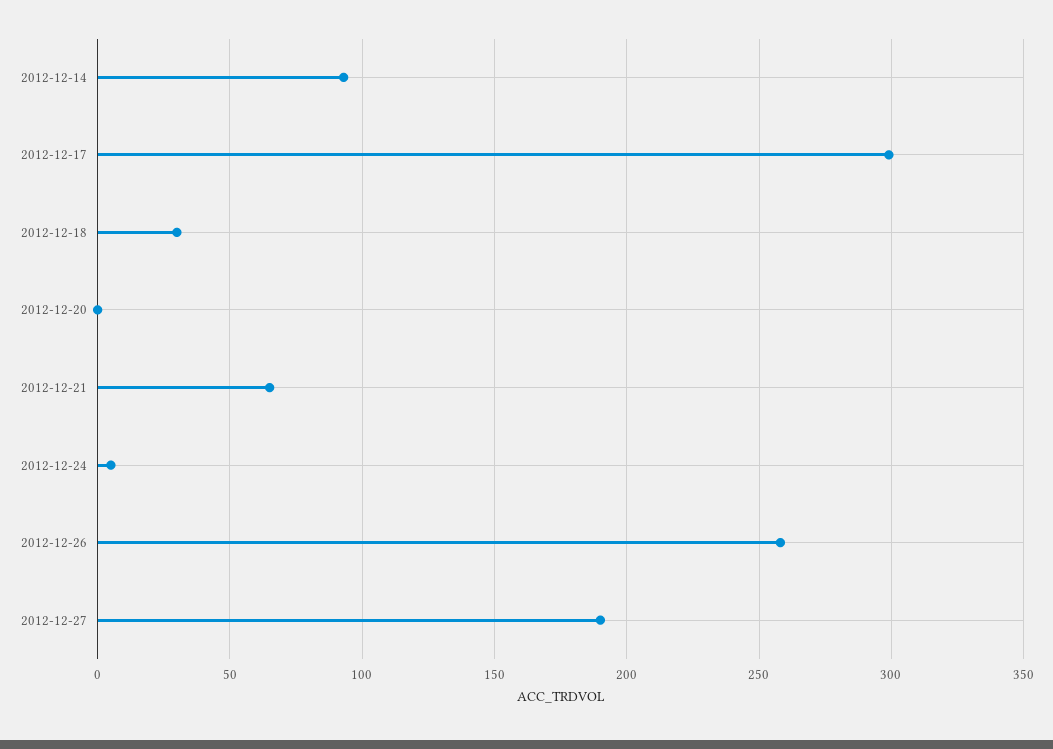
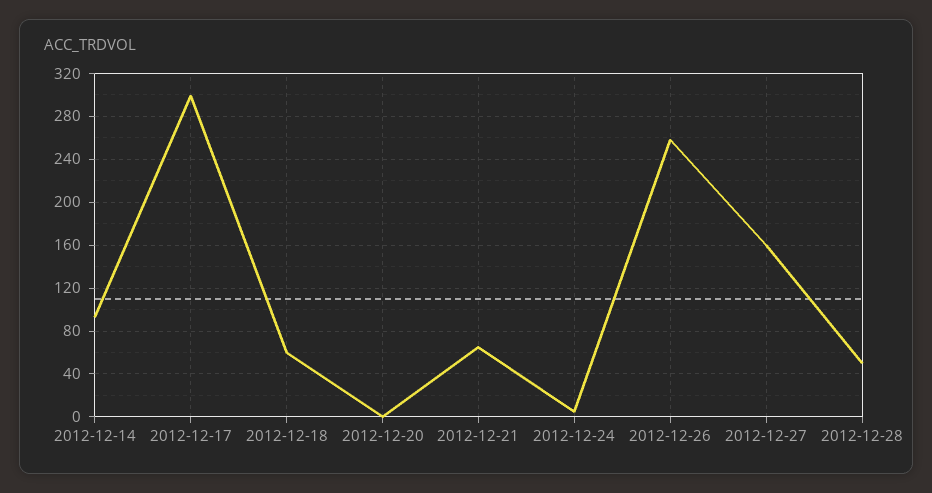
2012-12-18: 30 -> 60
2012-12-27: 190 -> 160
2012-12-28: none -> 50

